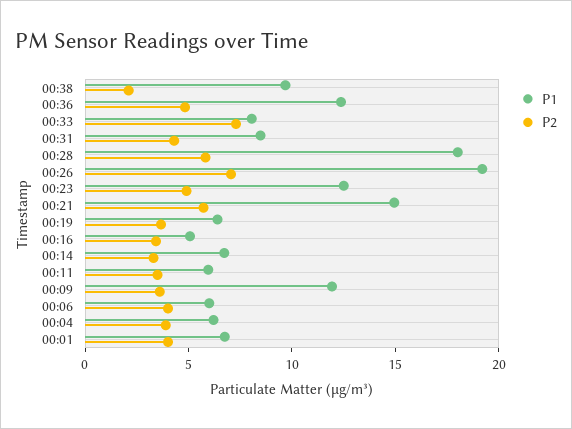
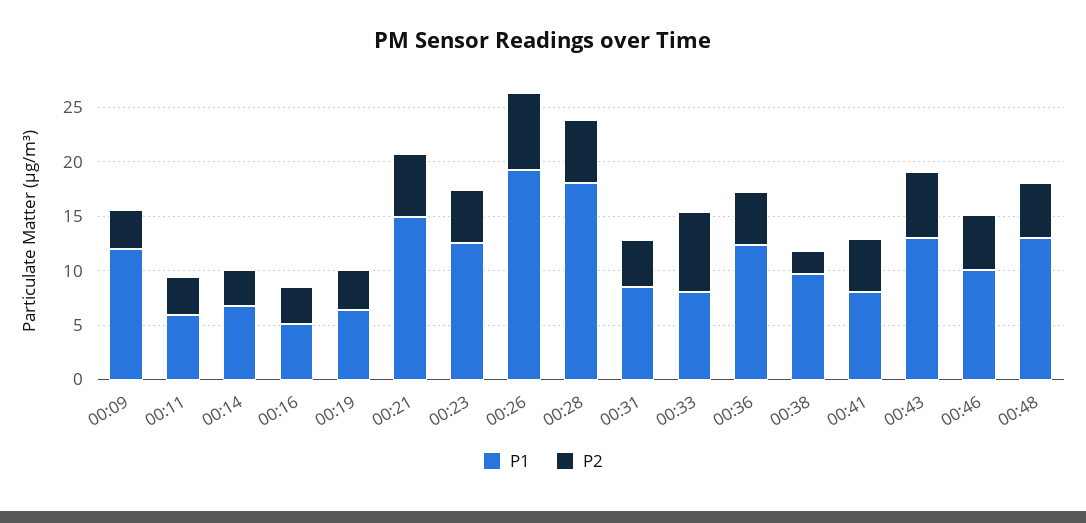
P1, 00:06: 6 -> none
P2, 00:06: 4 -> none
P1, 00:04: 6 -> none
P2, 00:04: 4 -> none
P1, 00:01: 7 -> none
P2, 00:01: 4 -> none
P1, 00:41: none -> 8
P2, 00:41: none -> 5
P1, 00:43: none -> 13
P2, 00:43: none -> 6
P1, 00:46: none -> 10
P2, 00:46: none -> 5
P1, 00:48: none -> 13
P2, 00:48: none -> 5

